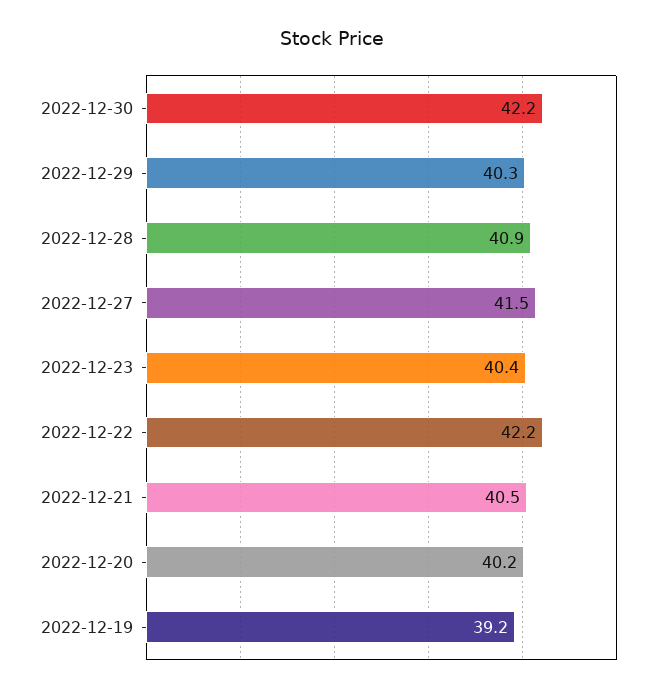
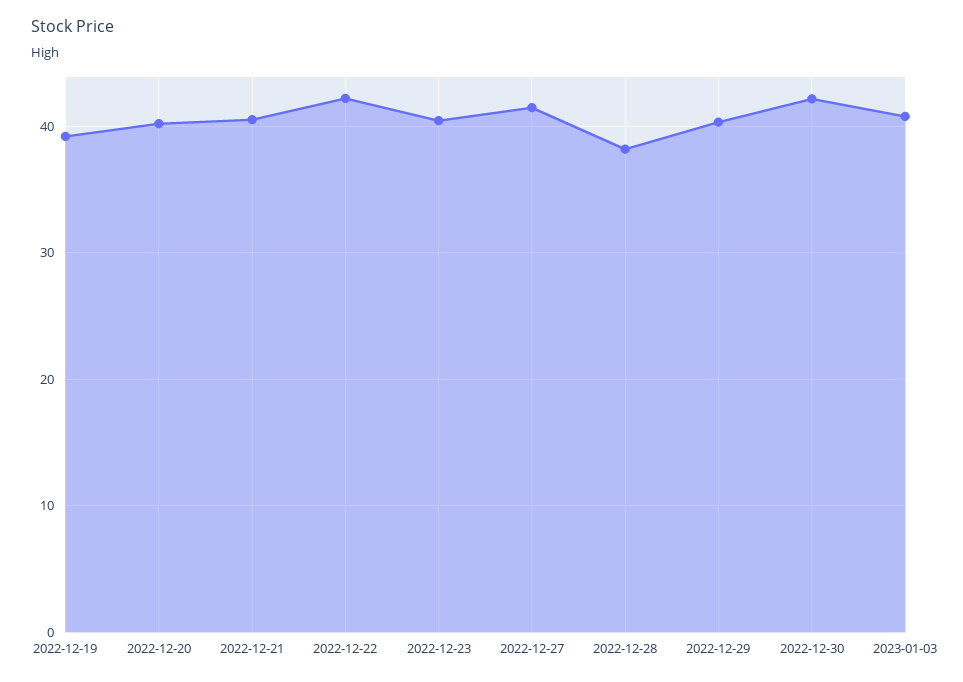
2022-12-28: 40.9 -> 38
2023-01-03: none -> 41

